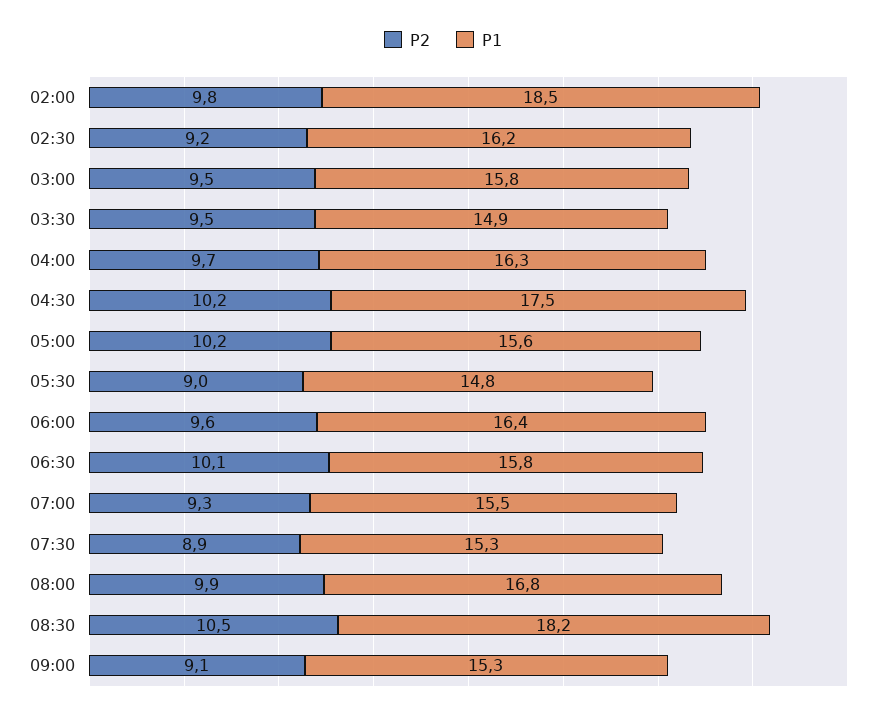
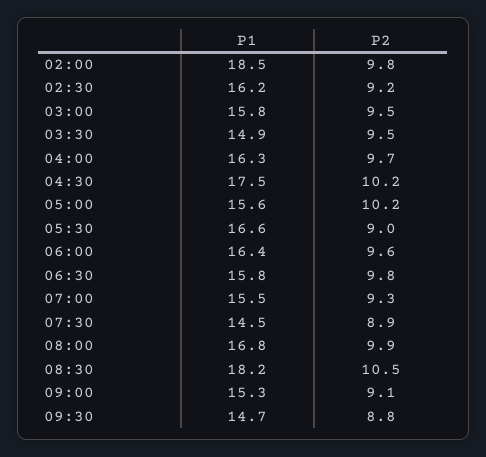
P1, 05:30: 14.8 -> 16.6
P2, 06:30: 10.1 -> 9.8
P1, 07:30: 15.3 -> 14.5
P1, 09:30: none -> 14.7
P2, 09:30: none -> 8.8

